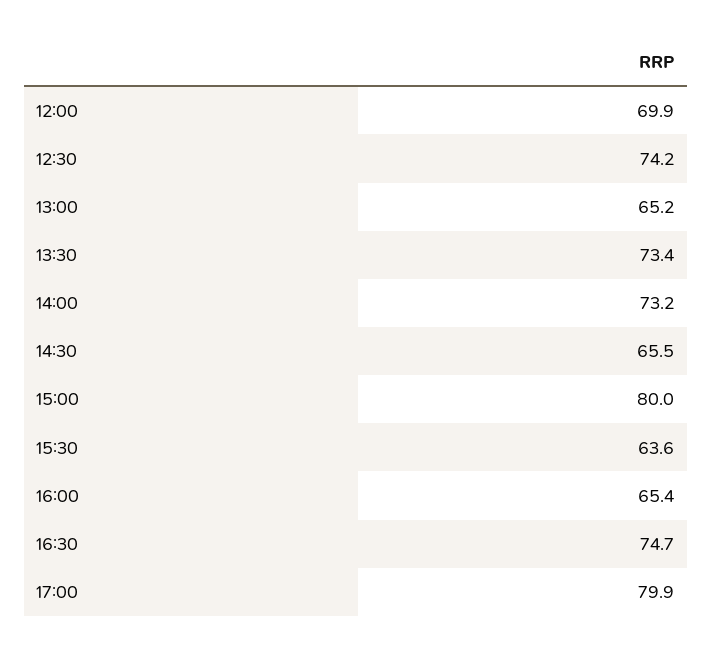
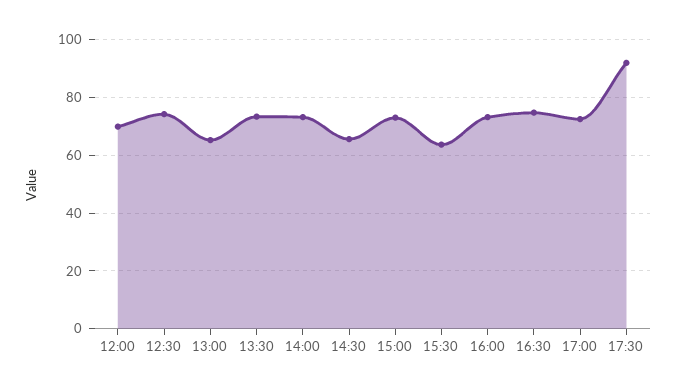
15:00: 80 -> 72.5
16:00: 65.4 -> 72.5
17:00: 79.9 -> 72.5
17:30: none -> 92.5

